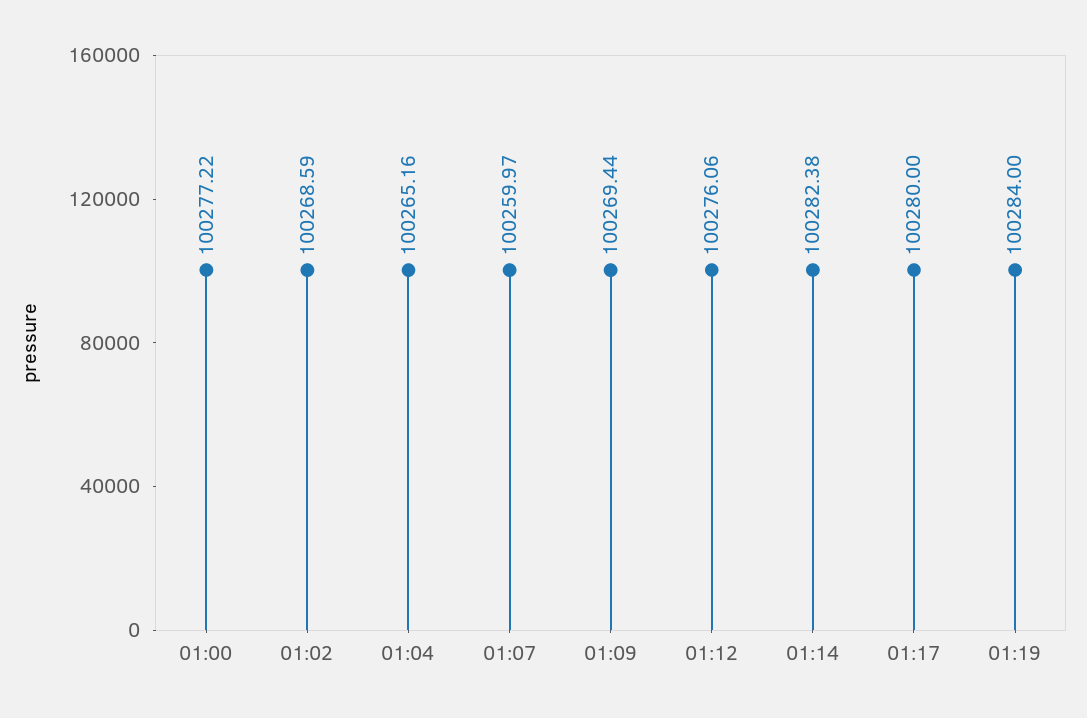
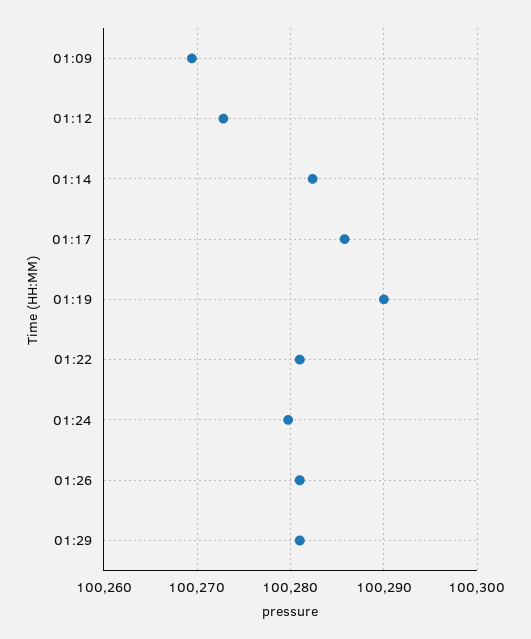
01:00: 100277.22 -> none
01:02: 100268.59 -> none
01:04: 100265.16 -> none
01:07: 100259.97 -> none
01:12: 100276.06 -> 100273
01:17: 100280 -> 100286
01:19: 100284 -> 100290
01:22: none -> 100281
01:24: none -> 100280
01:26: none -> 100281
01:29: none -> 100281

